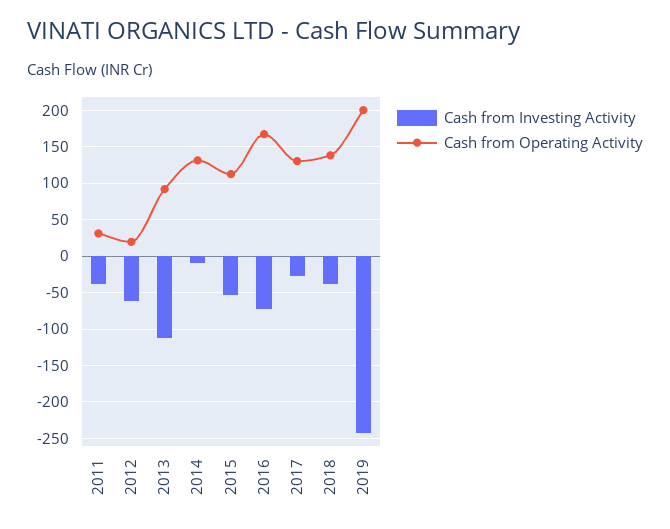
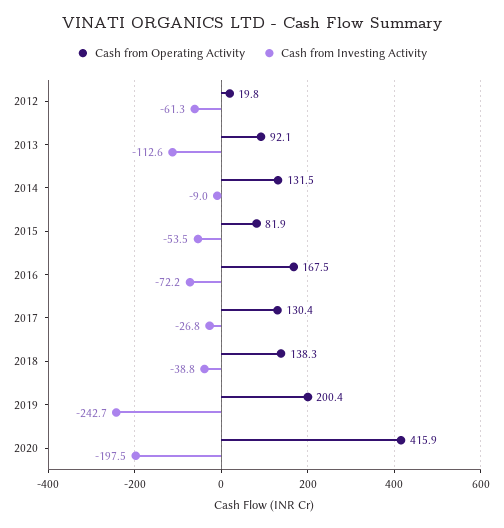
Cash from Investing Activity, 2011: -40 -> none
Cash from Operating Activity, 2011: 30 -> none
Cash from Operating Activity, 2015: 110 -> 81.9
Cash from Operating Activity, 2020: none -> 415.9
Cash from Investing Activity, 2020: none -> -197.5

